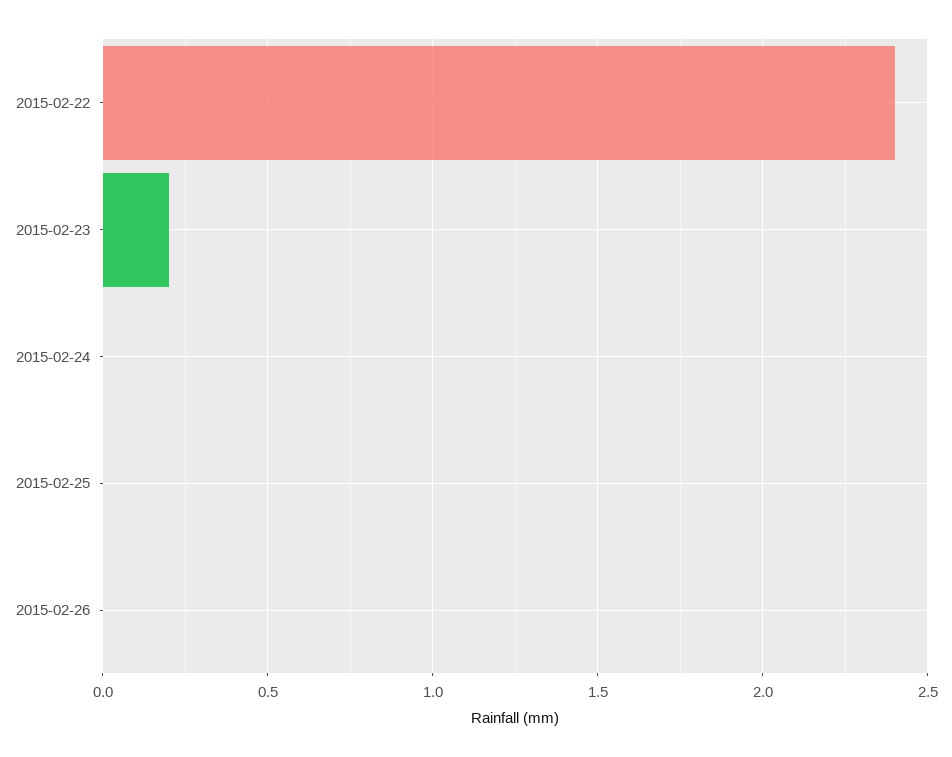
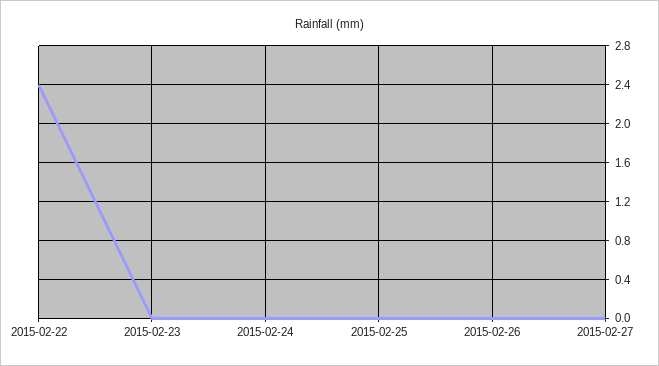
2015-02-23: 0.2 -> 0
2015-02-27: none -> 0

